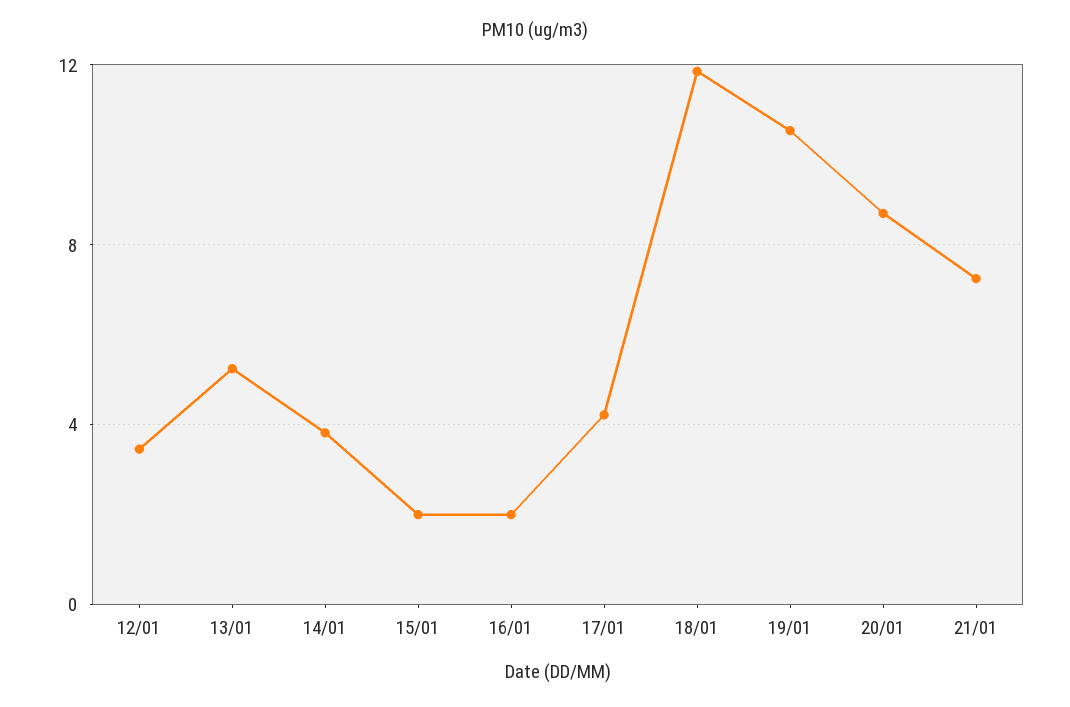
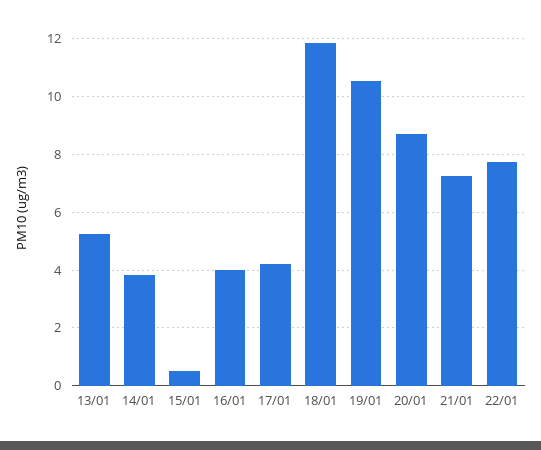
12/01: 3.5 -> none
15/01: 2 -> 0.5
16/01: 2 -> 4
22/01: none -> 7.75

